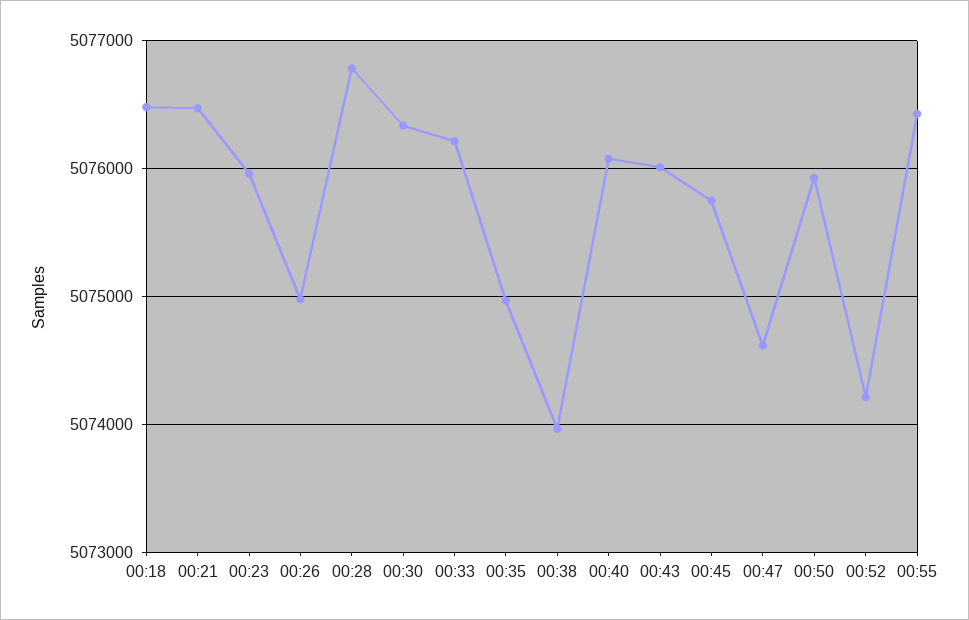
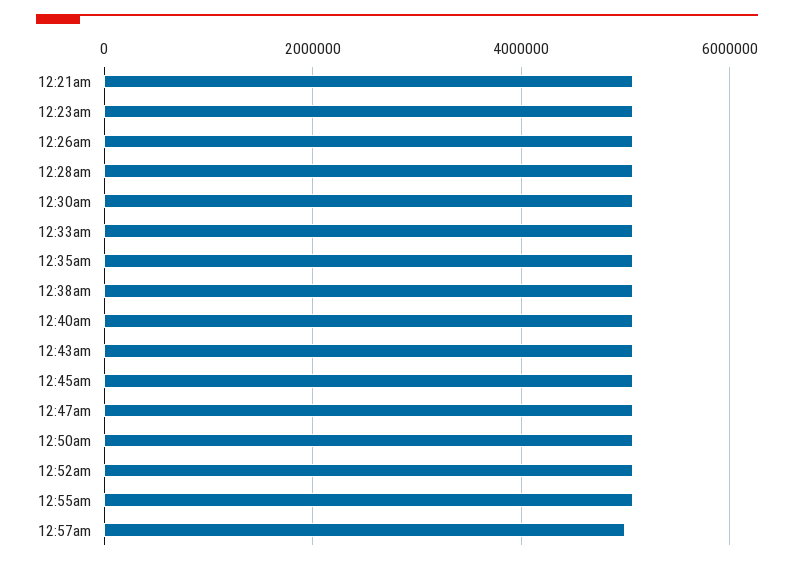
00:18: 5076500 -> none
12:57am: none -> 5000000

